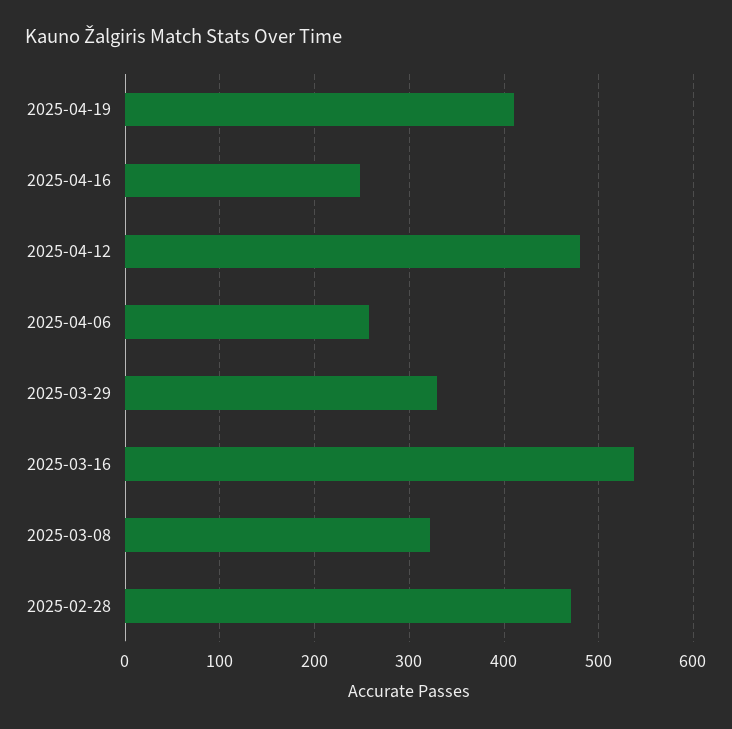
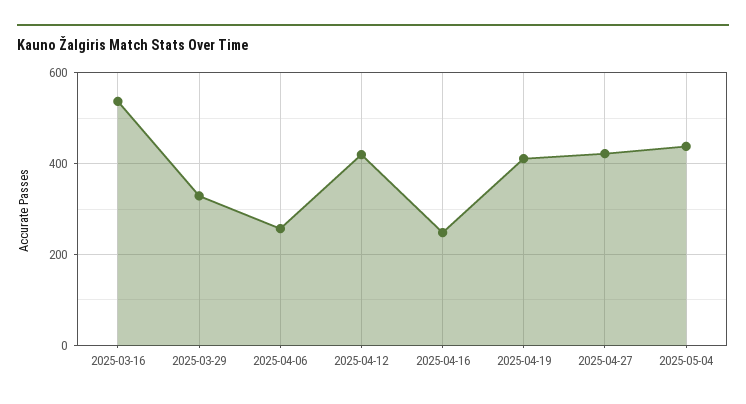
2025-04-12: 480 -> 420
2025-03-08: 320 -> none
2025-02-28: 470 -> none
2025-04-27: none -> 420
2025-05-04: none -> 440

